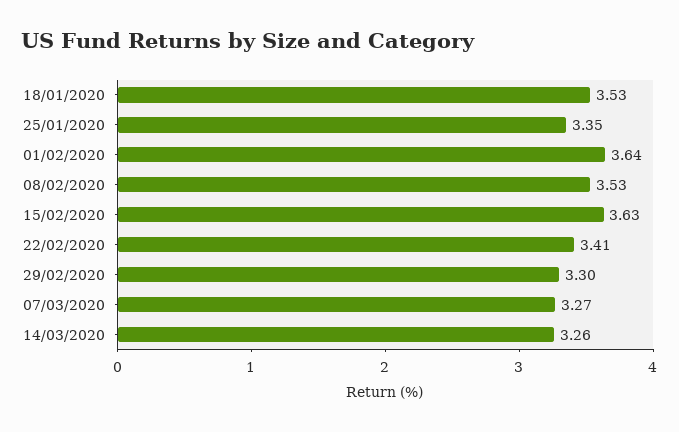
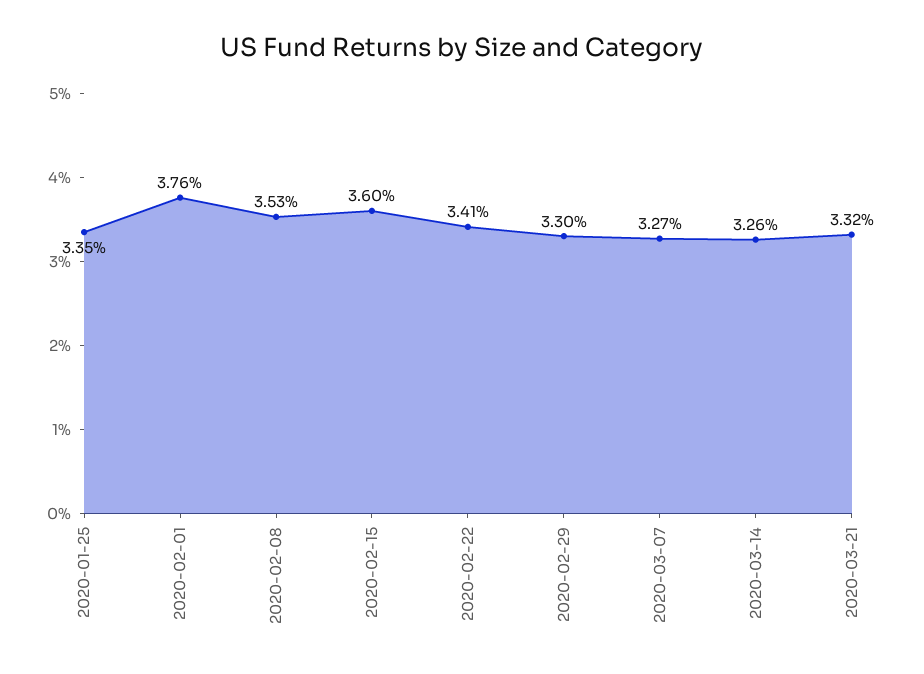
18/01/2020: 3.53 -> none
01/02/2020: 3.64 -> 3.76
15/02/2020: 3.63 -> 3.6
2020-03-21: none -> 3.32

